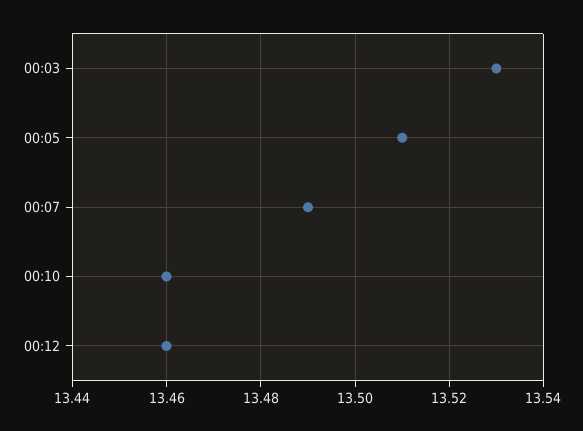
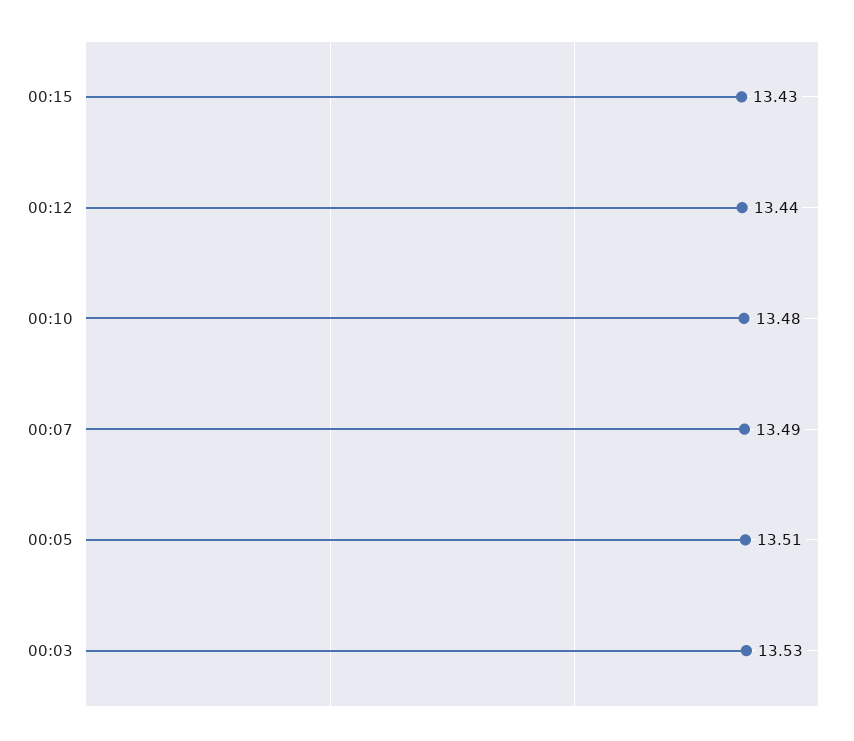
00:10: 13.46 -> 13.48
00:12: 13.46 -> 13.44
00:15: none -> 13.43

